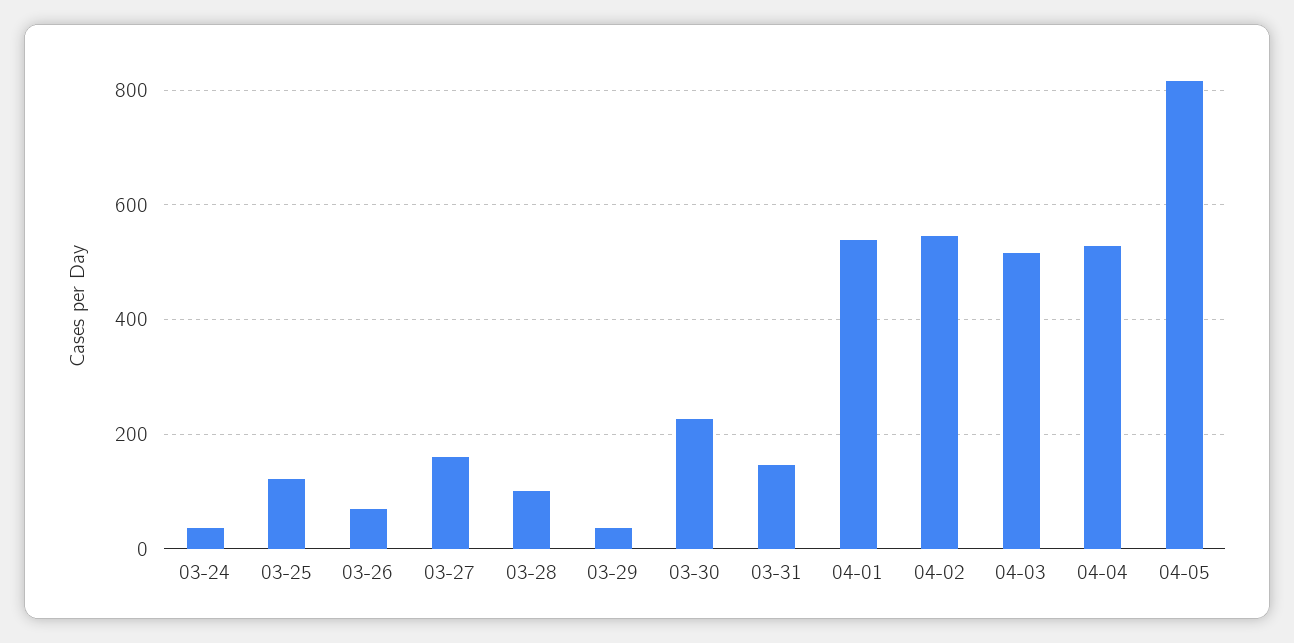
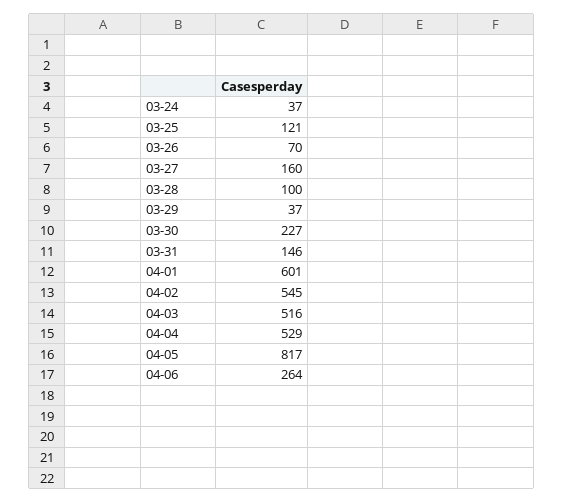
04-01: 540 -> 601
04-06: none -> 264

